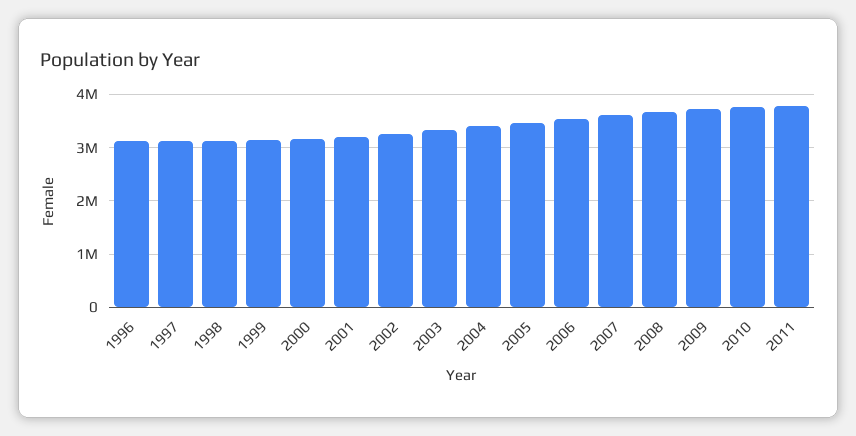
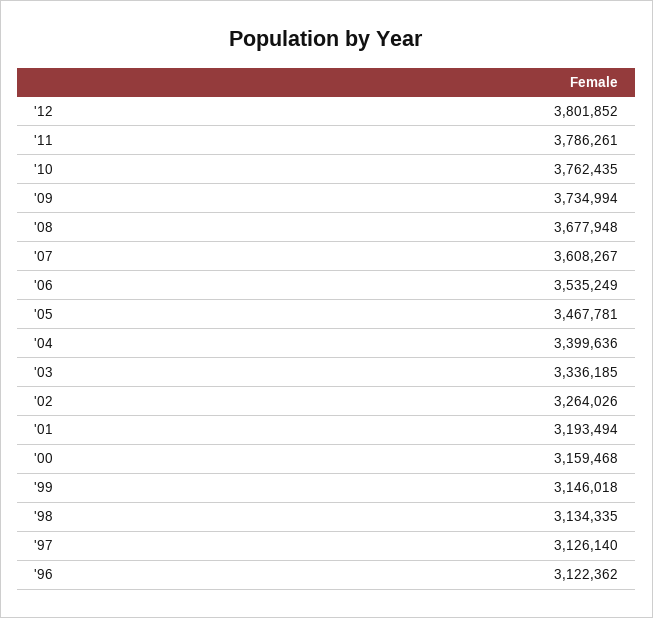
'12: none -> 3801852

